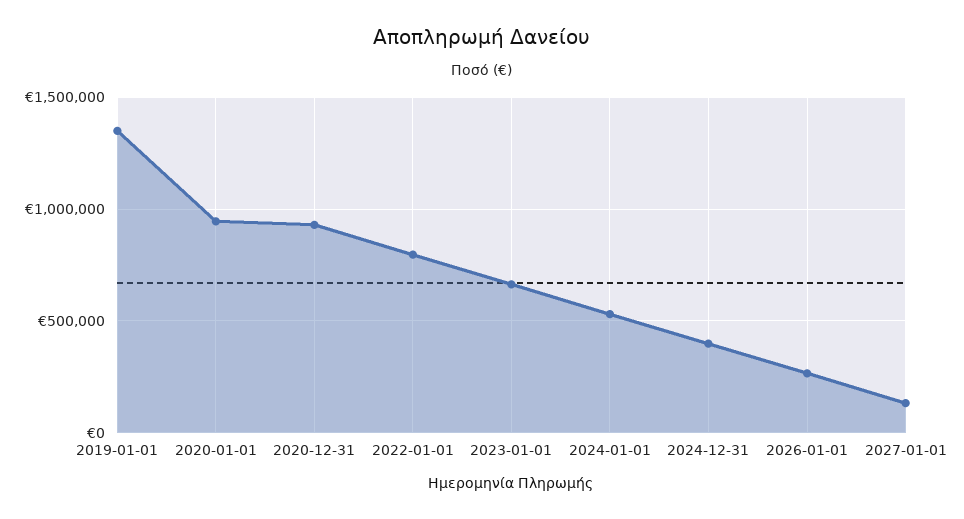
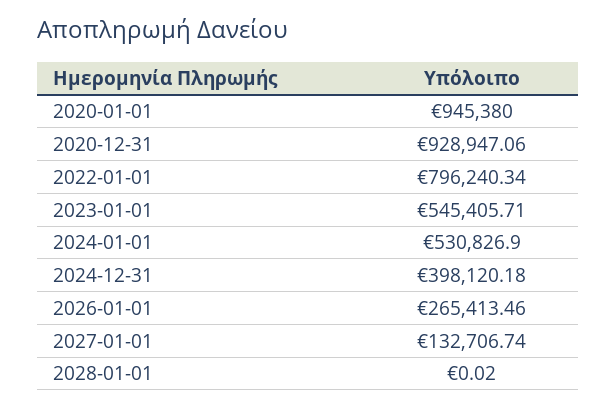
2019-01-01: 1350000 -> none
2023-01-01: 650000 -> 545405.71
2028-01-01: none -> 0.02

